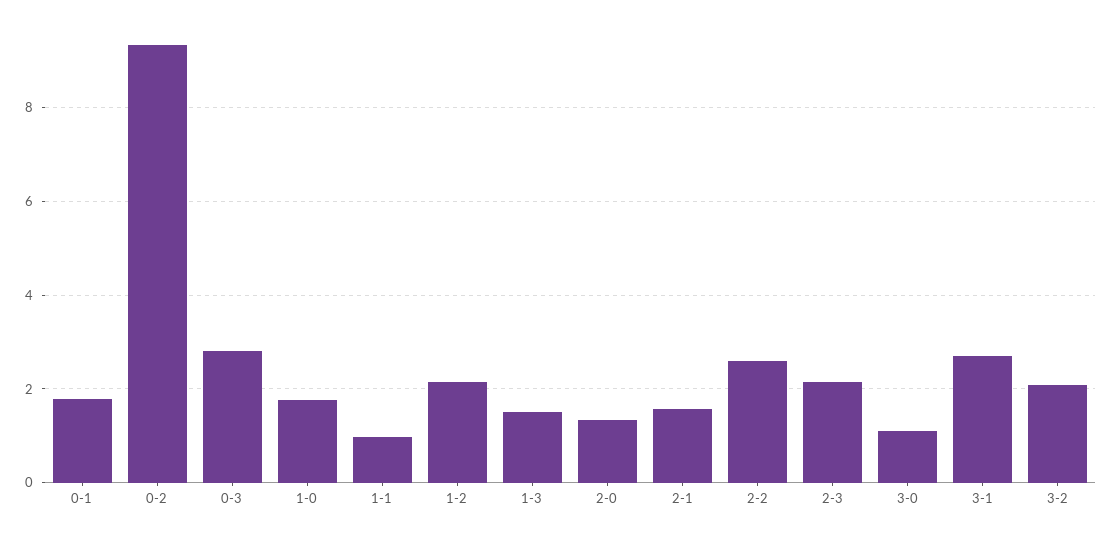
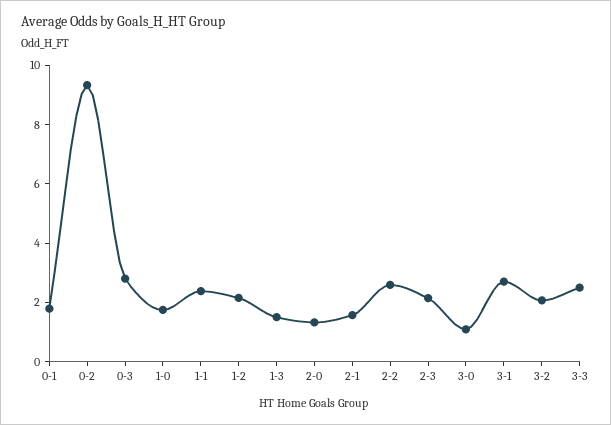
1-1: 1 -> 2.5
3-3: none -> 2.5

